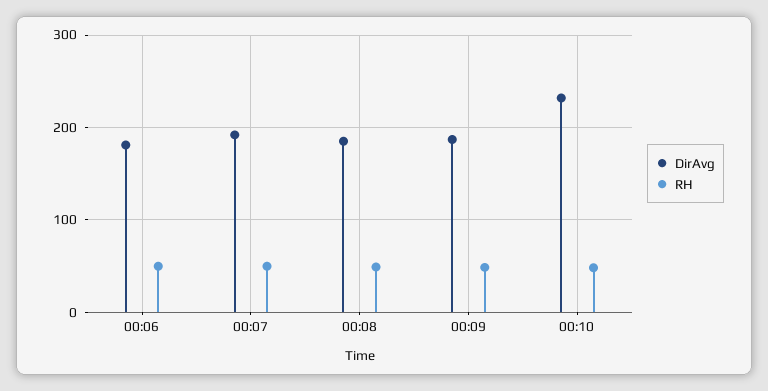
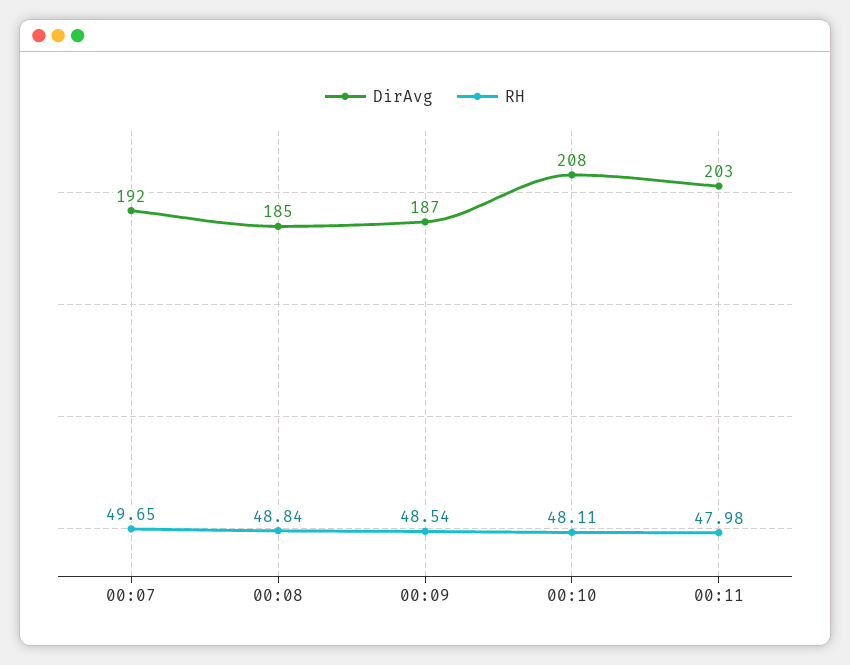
DirAvg, 00:06: 180 -> none
RH, 00:06: 50 -> none
DirAvg, 00:10: 230 -> 208
DirAvg, 00:11: none -> 203
RH, 00:11: none -> 47.98

